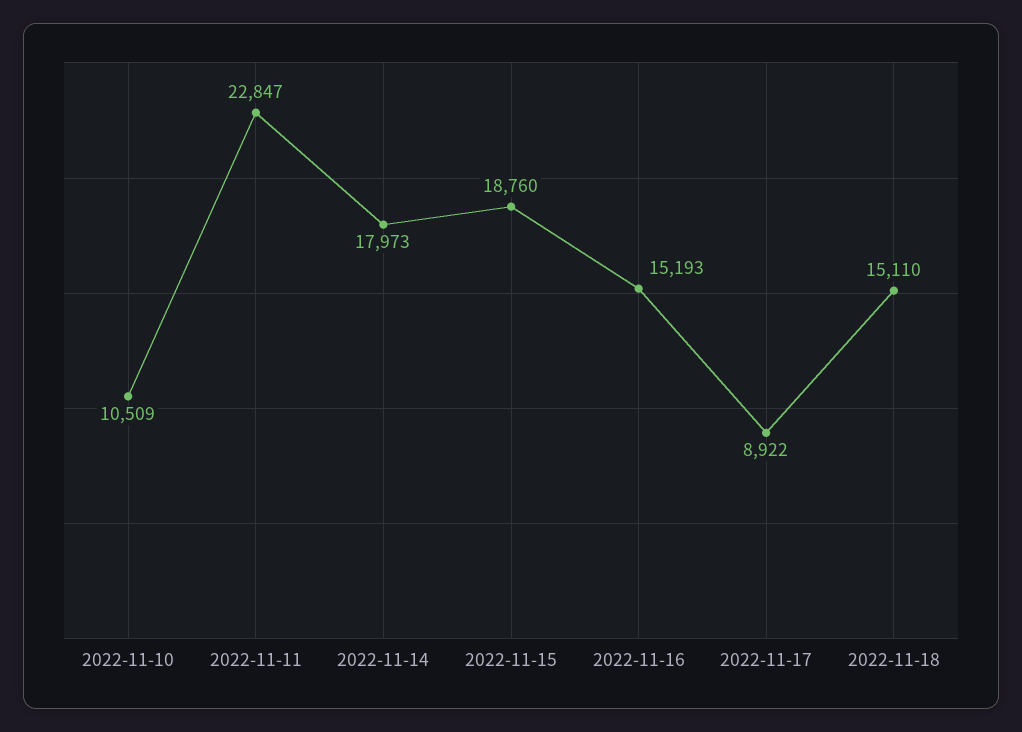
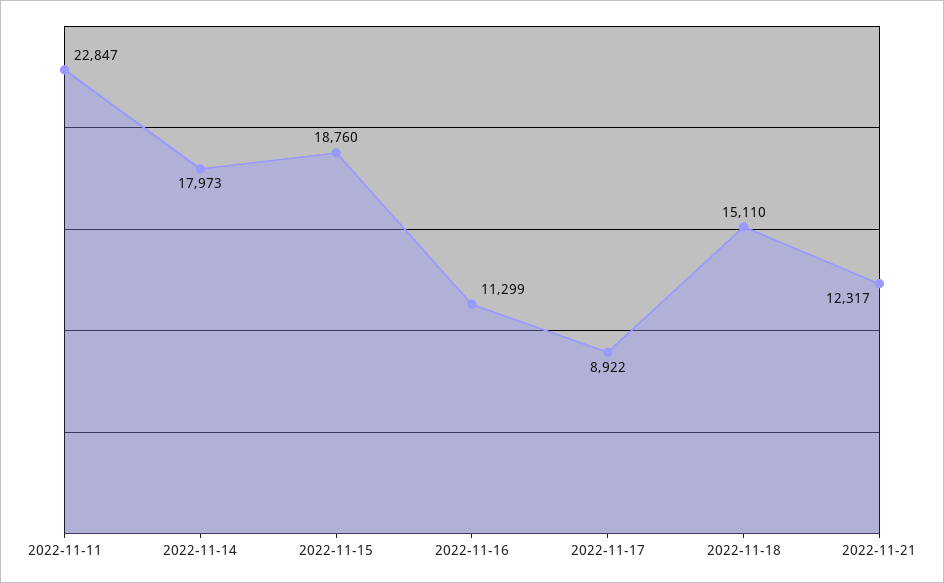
2022-11-10: 10509 -> none
2022-11-16: 15193 -> 11299
2022-11-21: none -> 12317

